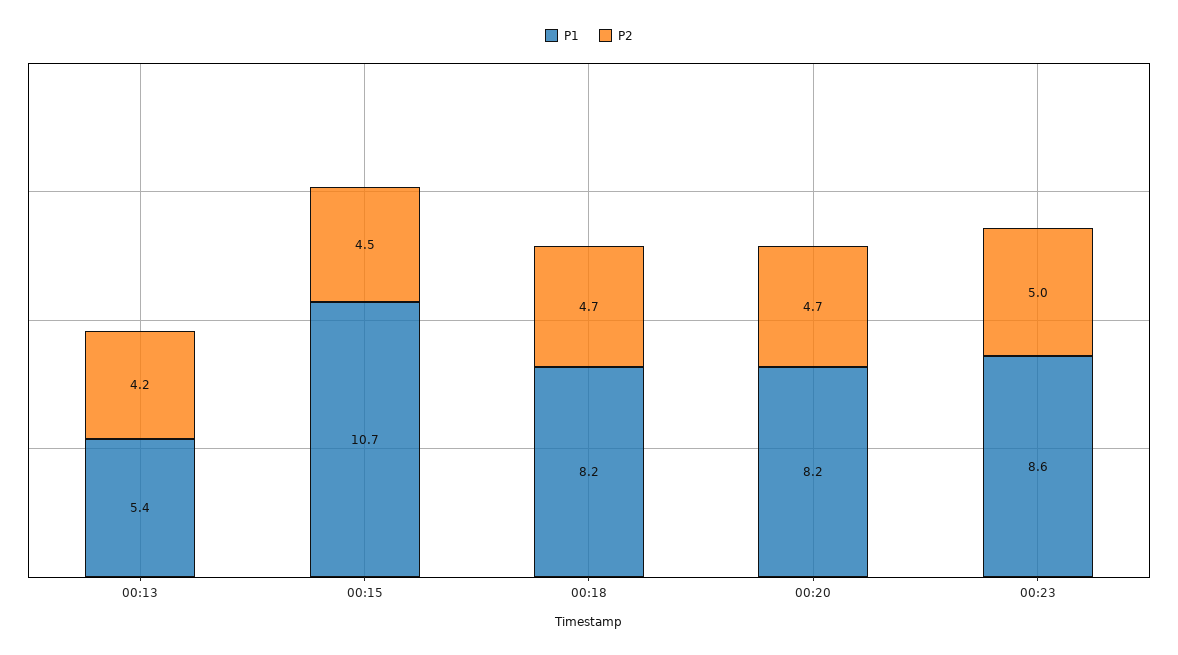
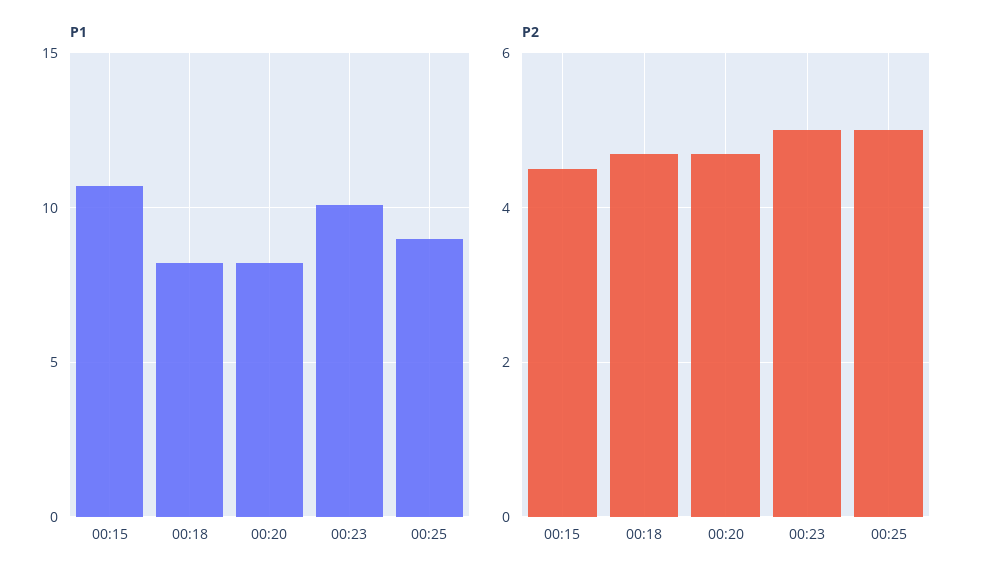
P1, 00:13: 5.4 -> none
P2, 00:13: 4.2 -> none
P1, 00:23: 8.6 -> 10
P1, 00:25: none -> 9
P2, 00:25: none -> 5

